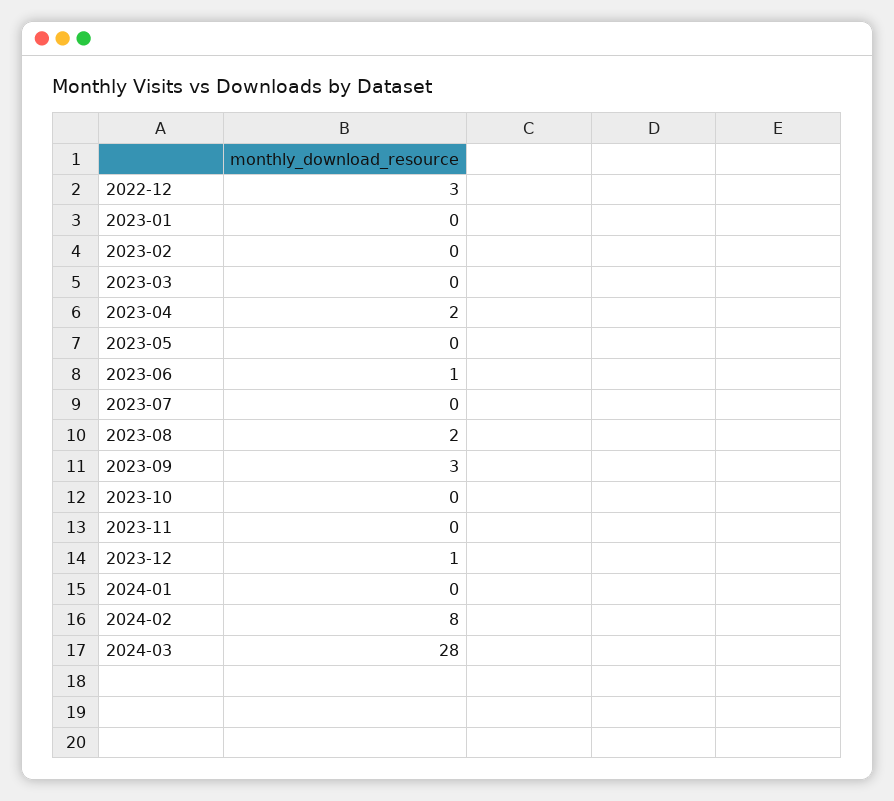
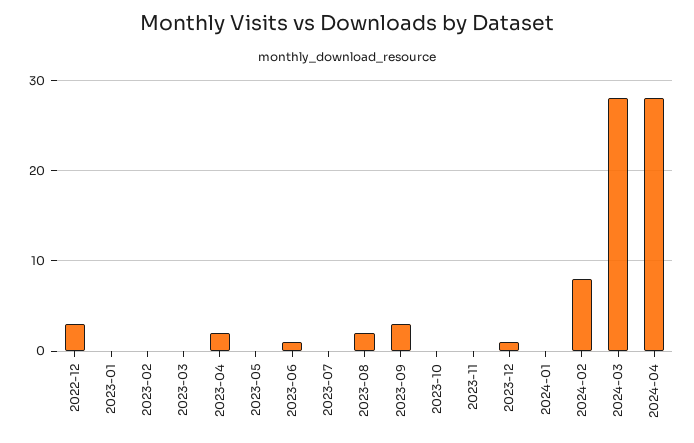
2024-04: none -> 28

